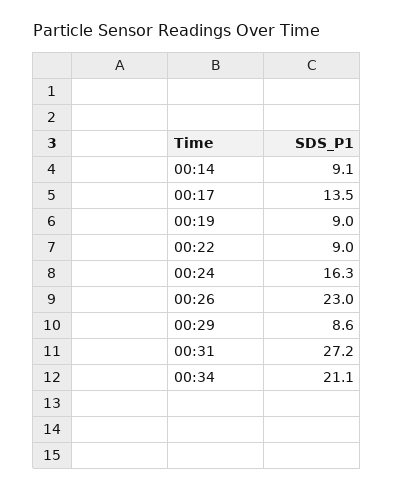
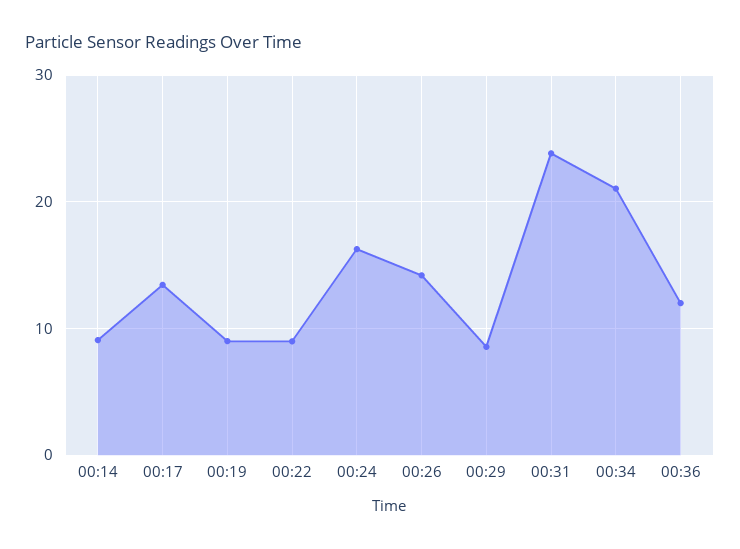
00:26: 23 -> 14
00:31: 27.2 -> 24
00:36: none -> 12

